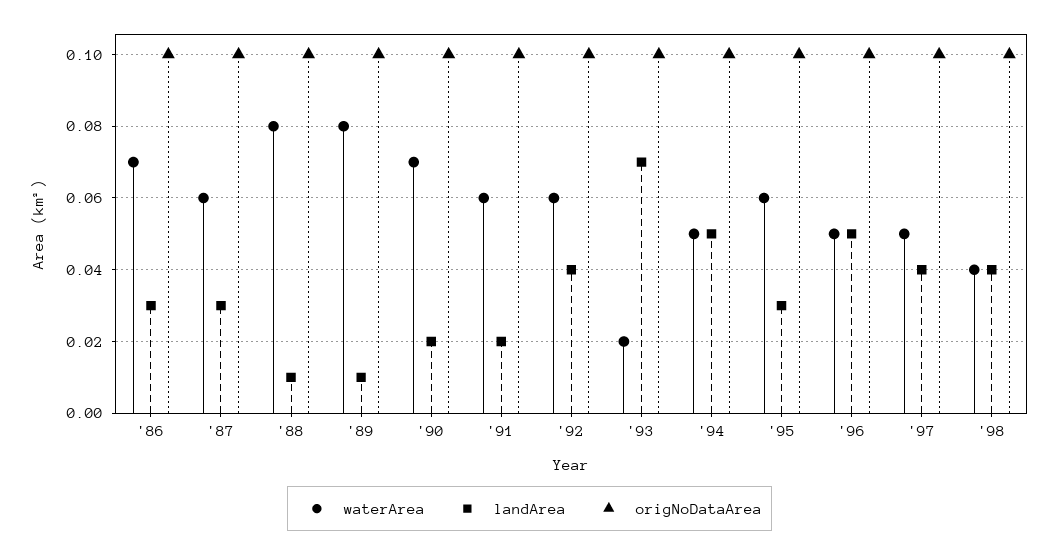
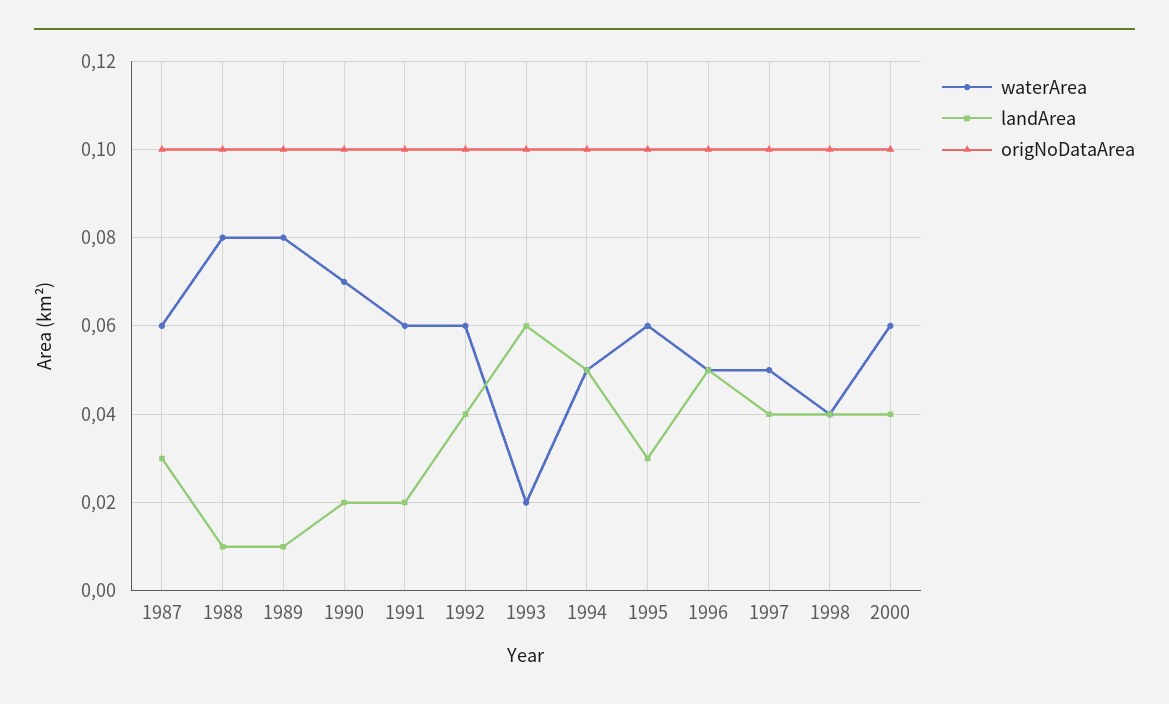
waterArea, '86: 0.07 -> none
landArea, '86: 0.03 -> none
origNoDataArea, '86: 0.1 -> none
landArea, '93: 0.07 -> 0.06
waterArea, 2000: none -> 0.06
landArea, 2000: none -> 0.04
origNoDataArea, 2000: none -> 0.1

